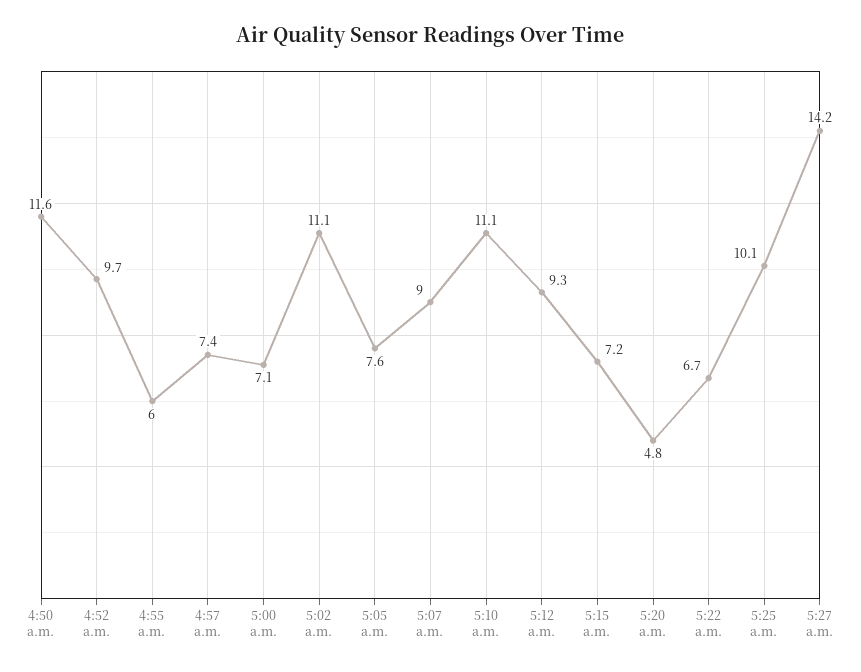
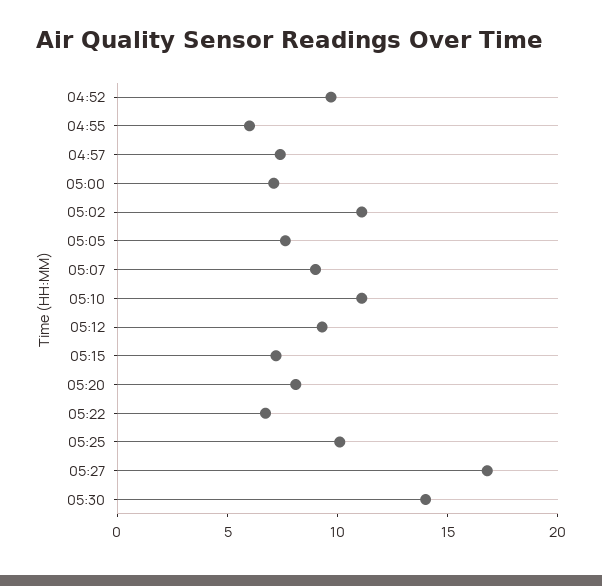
4:50 a.m.: 11.6 -> none
5:20 a.m.: 4.8 -> 8
5:27 a.m.: 14.2 -> 17
05:30: none -> 14

